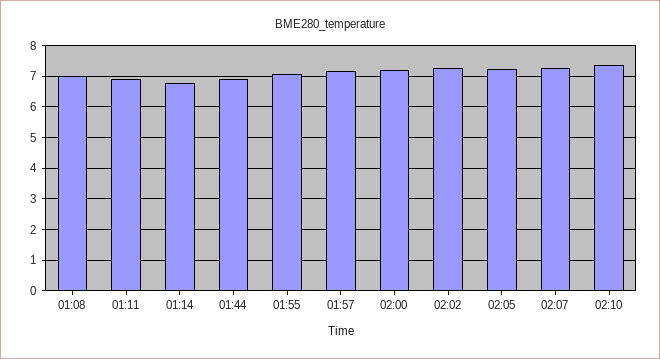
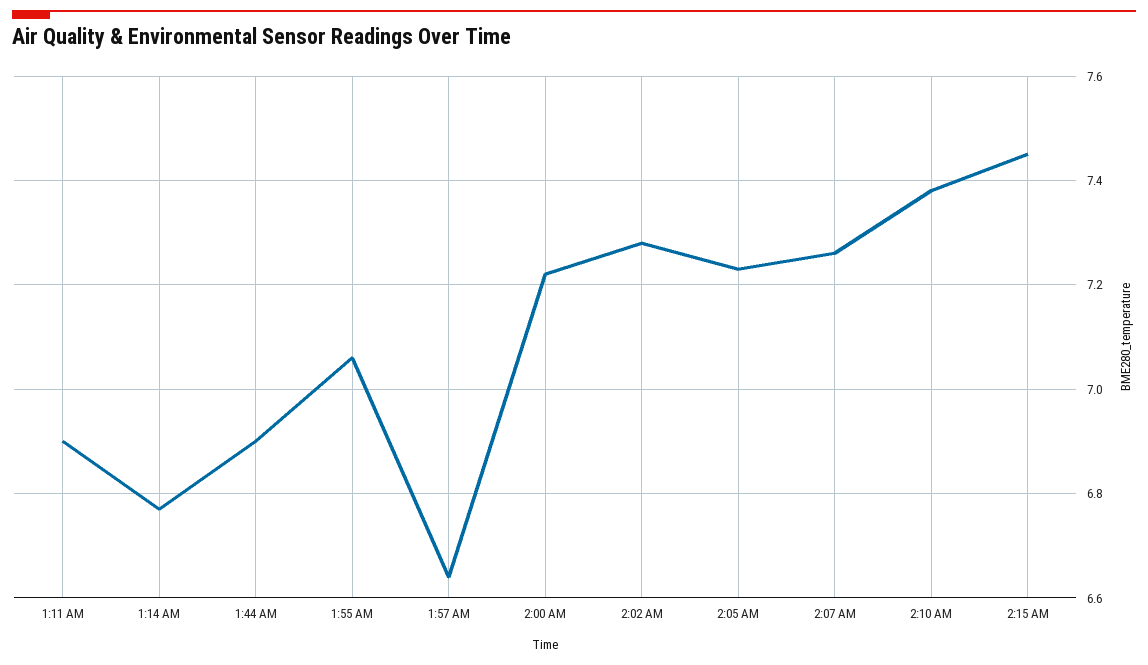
01:08: 7 -> none
01:57: 7.2 -> 6.65
2:15 AM: none -> 7.45

